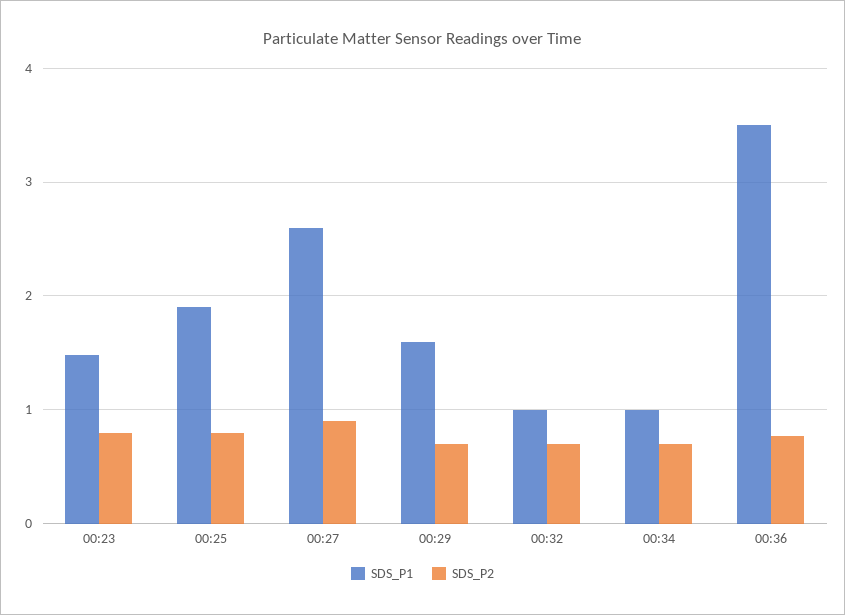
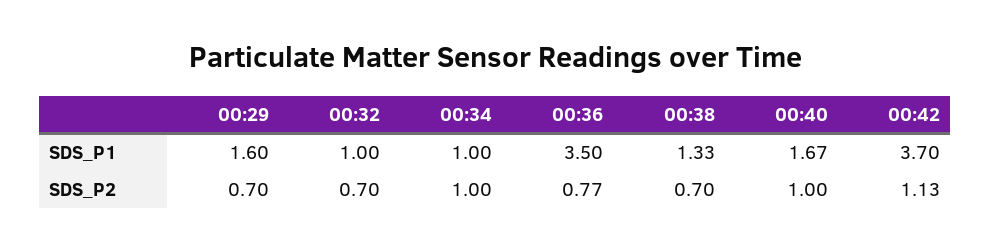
SDS_P1, 00:23: 1.5 -> none
SDS_P2, 00:23: 0.8 -> none
SDS_P1, 00:25: 1.9 -> none
SDS_P2, 00:25: 0.8 -> none
SDS_P1, 00:27: 2.6 -> none
SDS_P2, 00:27: 0.9 -> none
SDS_P2, 00:34: 0.7 -> 1
SDS_P1, 00:38: none -> 1.33
SDS_P1, 00:40: none -> 1.67
SDS_P1, 00:42: none -> 3.7
SDS_P2, 00:38: none -> 0.7
SDS_P2, 00:40: none -> 1
SDS_P2, 00:42: none -> 1.13

